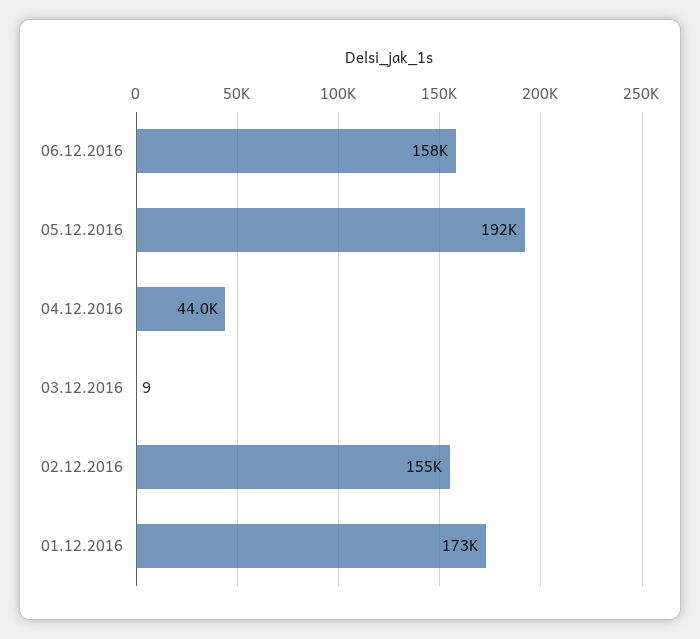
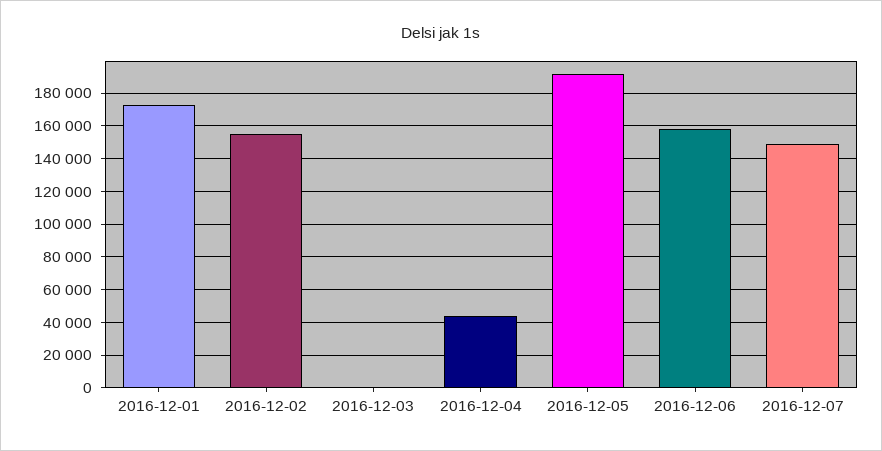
2016-12-07: none -> 150000

